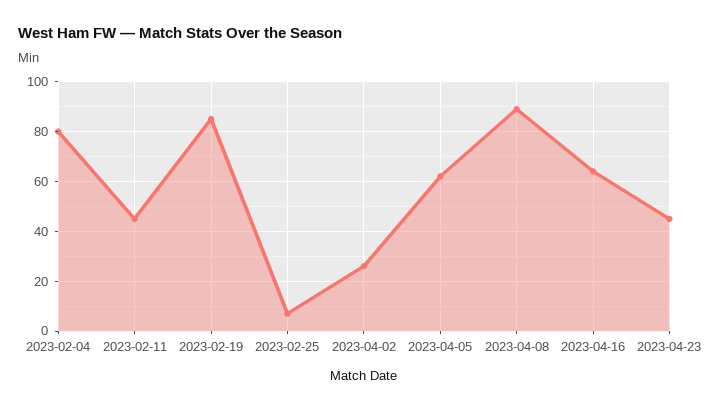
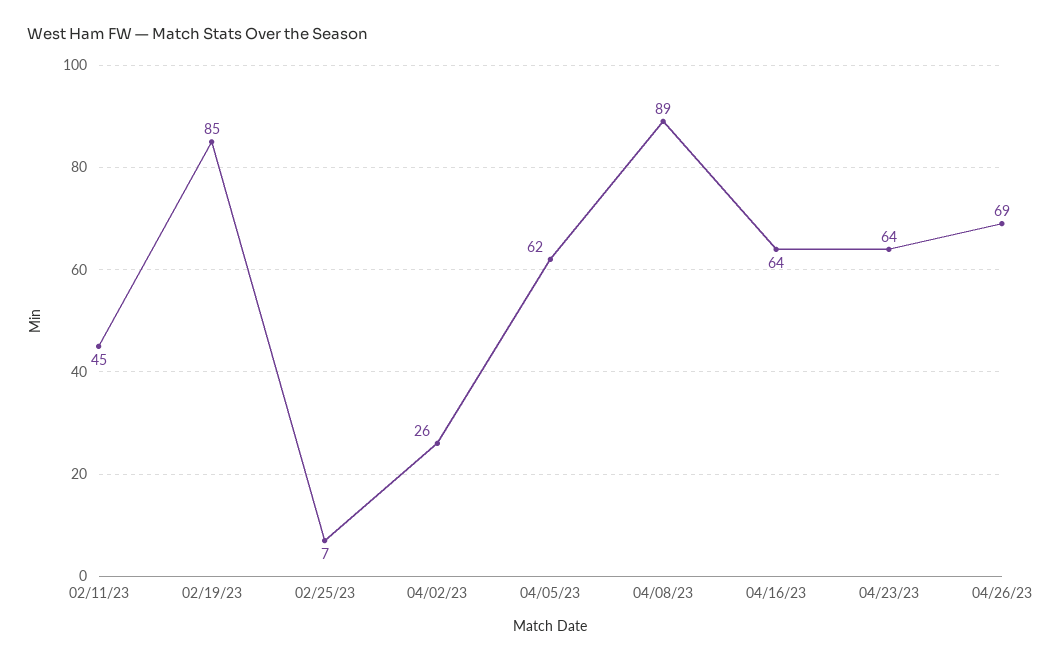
2023-02-04: 80 -> none
2023-04-23: 45 -> 64
04/26/23: none -> 69

